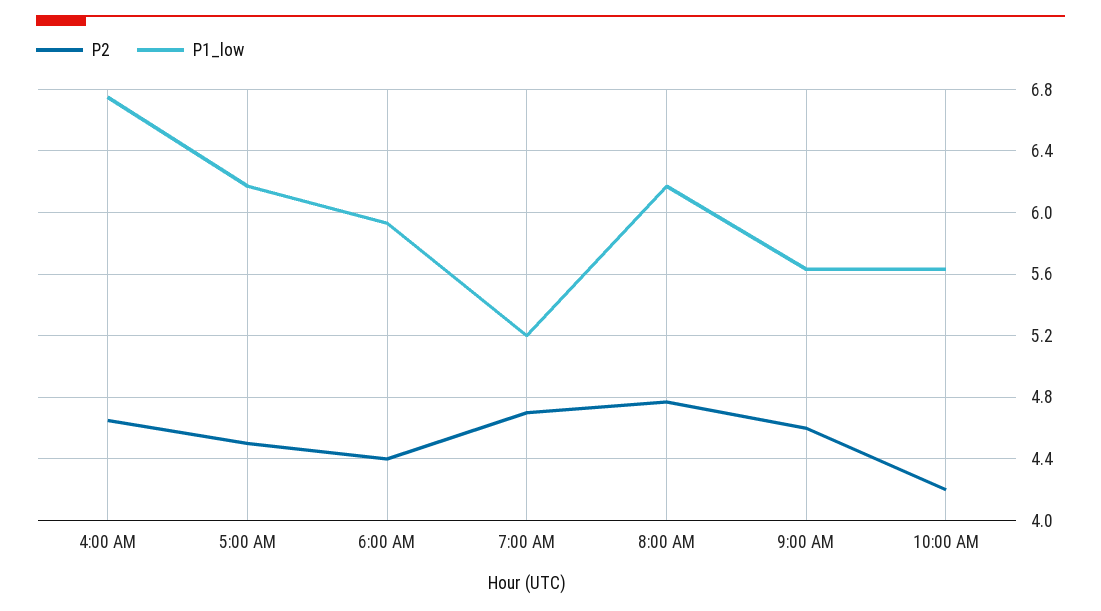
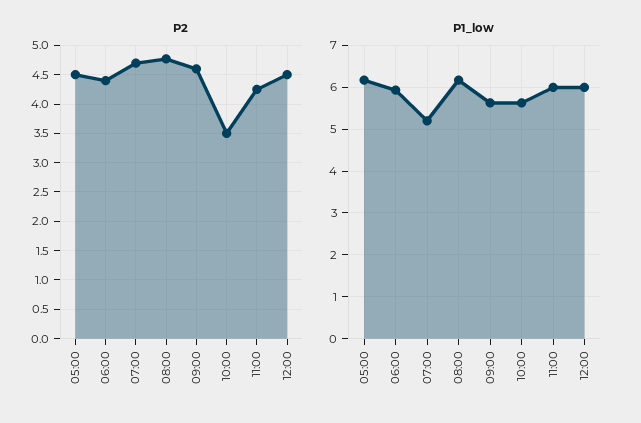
P2, 4:00 AM: 4.65 -> none
P1_low, 4:00 AM: 6.75 -> none
P2, 10:00 AM: 4.2 -> 3.5
P2, 11:00: none -> 4.25
P2, 12:00: none -> 4.5
P1_low, 11:00: none -> 6
P1_low, 12:00: none -> 6

